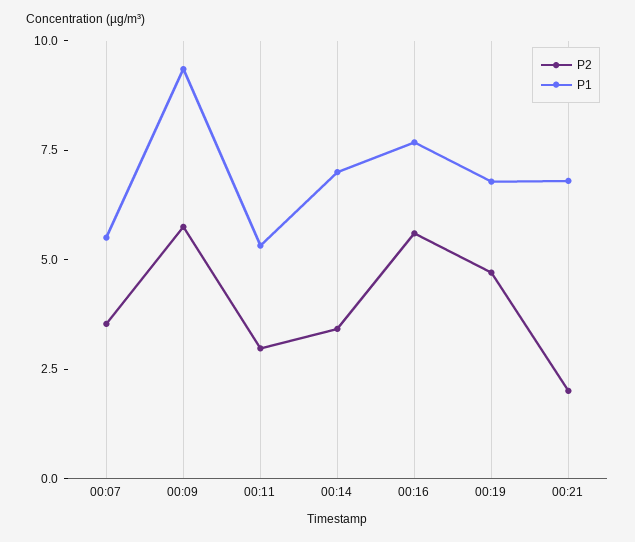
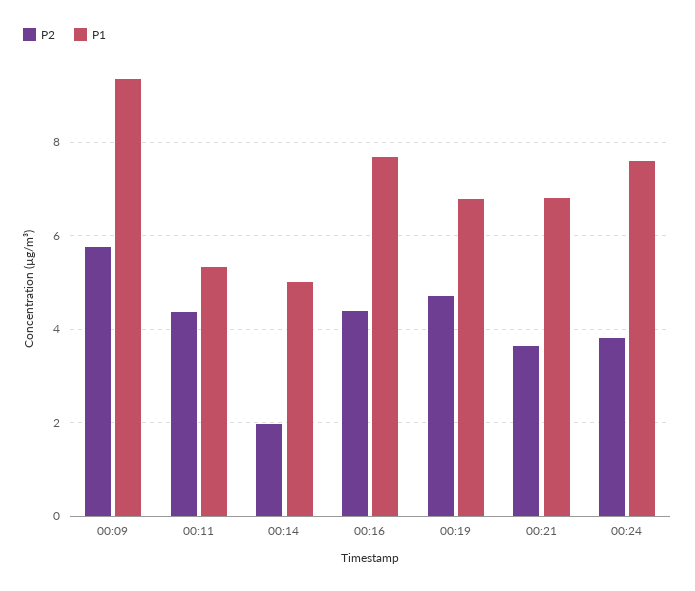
P2, 00:07: 3.5 -> none
P1, 00:07: 5.5 -> none
P2, 00:11: 3 -> 4.4
P2, 00:14: 3.5 -> 2
P1, 00:14: 7 -> 5
P2, 00:16: 5.5 -> 4.4
P2, 00:21: 2 -> 3.6
P2, 00:24: none -> 3.8
P1, 00:24: none -> 7.6

